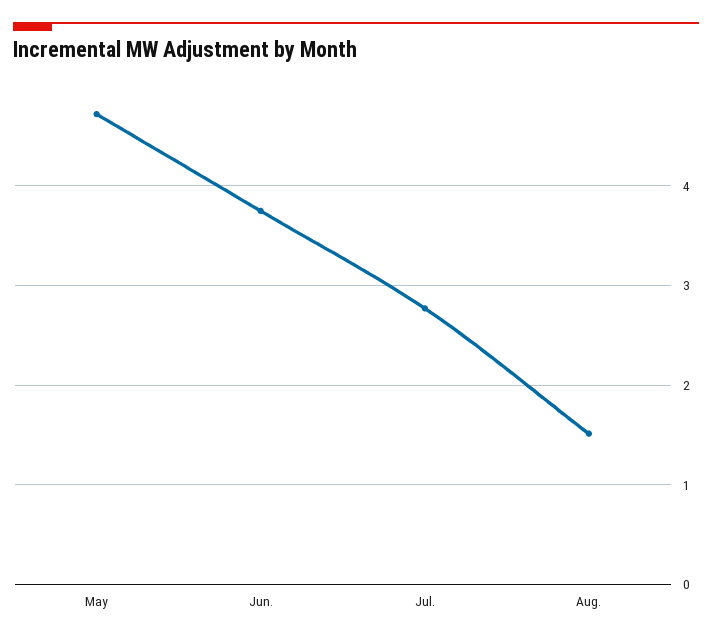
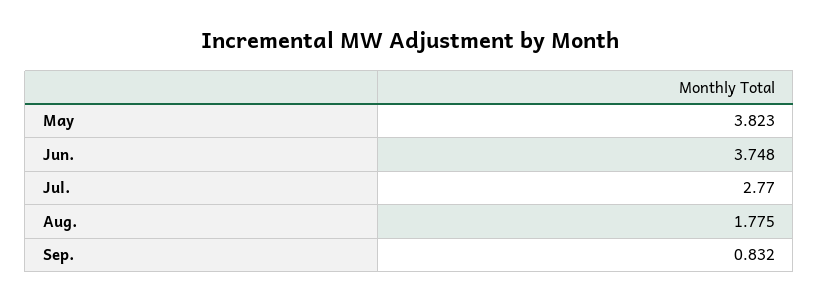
May: 4.7 -> 3.823
Aug.: 1.5 -> 1.775
Sep.: none -> 0.832

